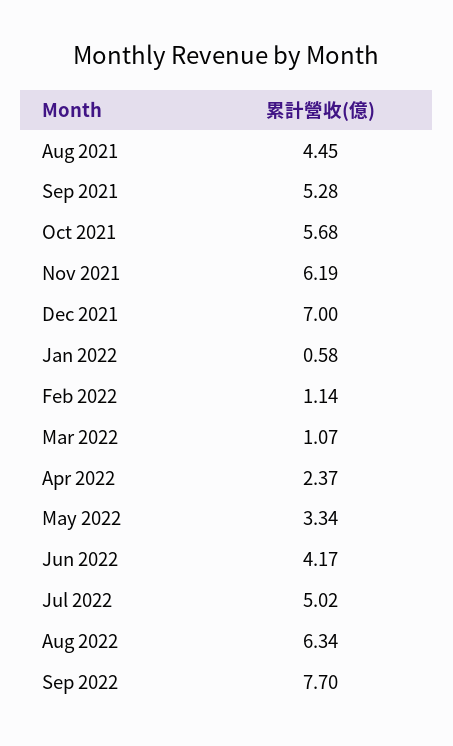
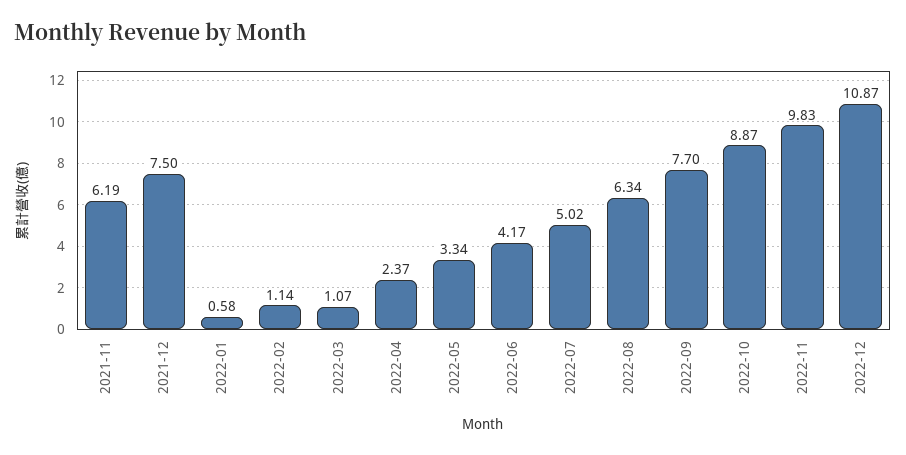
Aug 2021: 4.45 -> none
Sep 2021: 5.28 -> none
Oct 2021: 5.68 -> none
Dec 2021: 7 -> 7.5
2022-10: none -> 8.87
2022-11: none -> 9.83
2022-12: none -> 10.87

